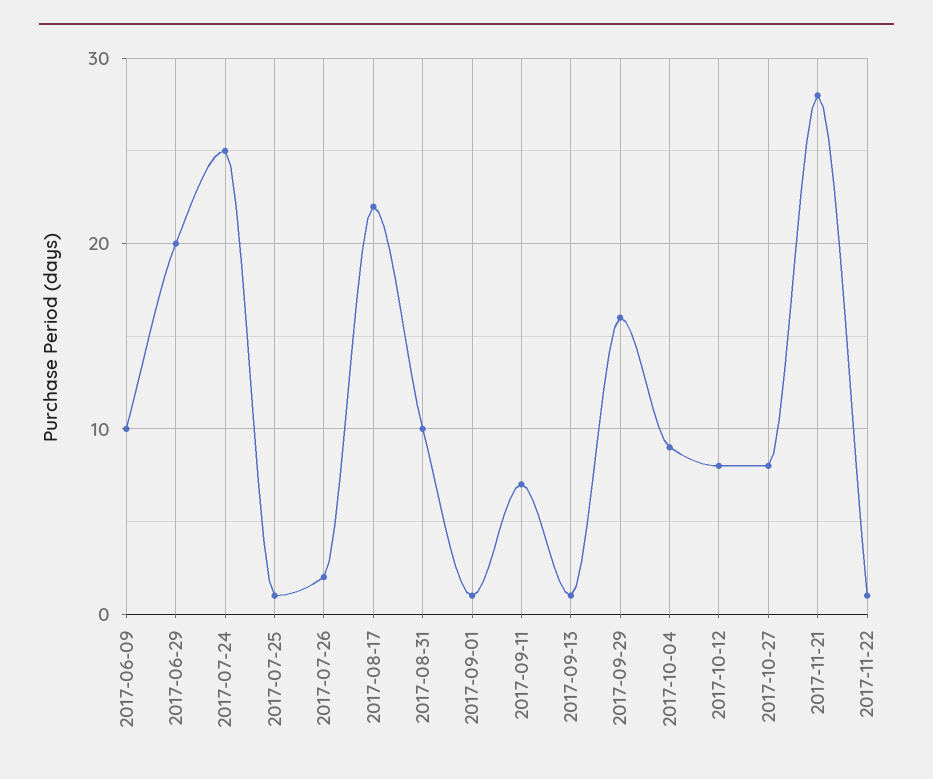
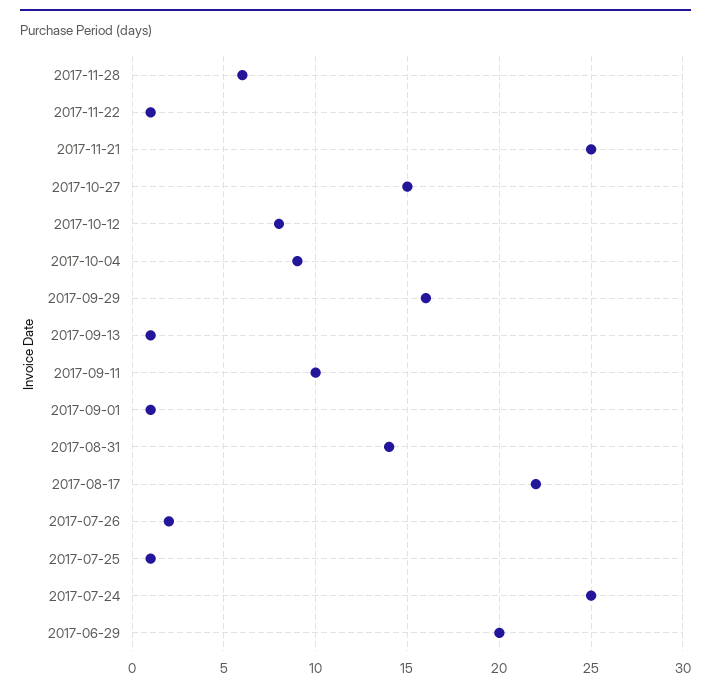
2017-06-09: 10 -> none
2017-08-31: 10 -> 14
2017-09-11: 7 -> 10
2017-10-27: 8 -> 15
2017-11-21: 28 -> 25
2017-11-28: none -> 6

